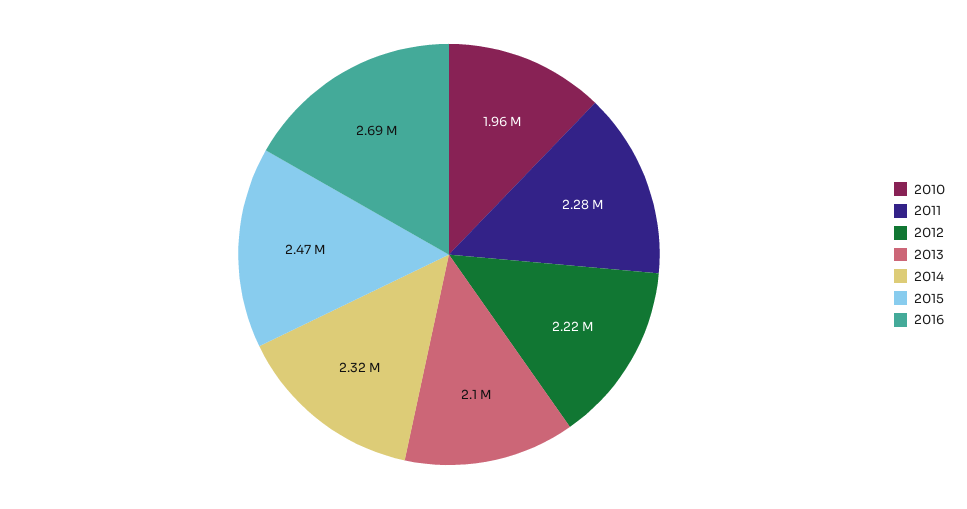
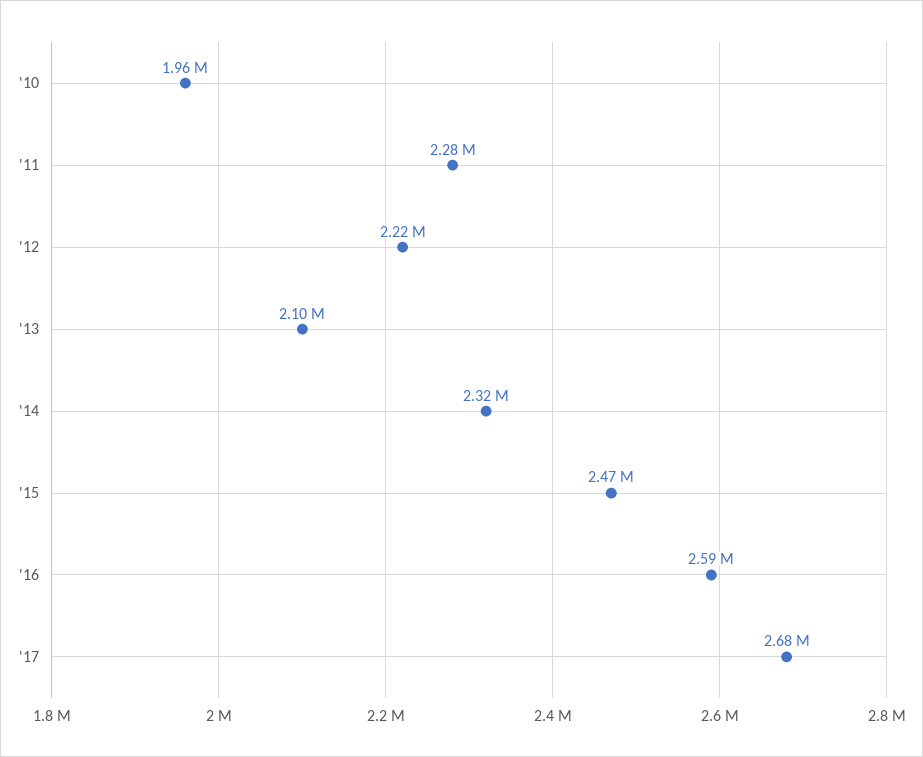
2016: 2690000 -> 2590000
'17: none -> 2680000

